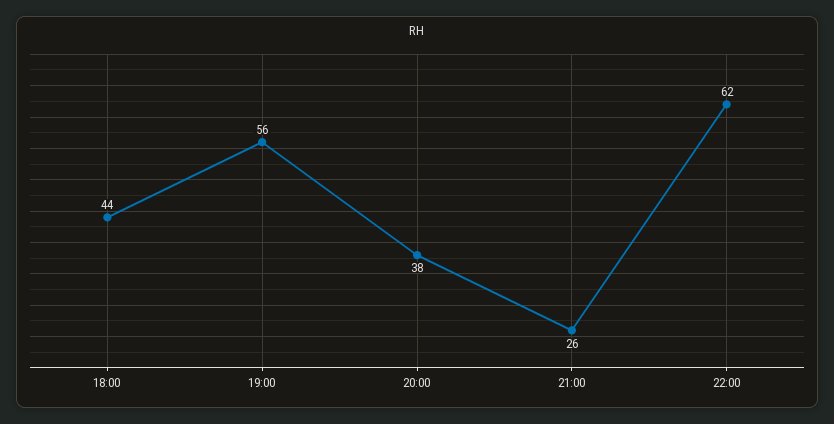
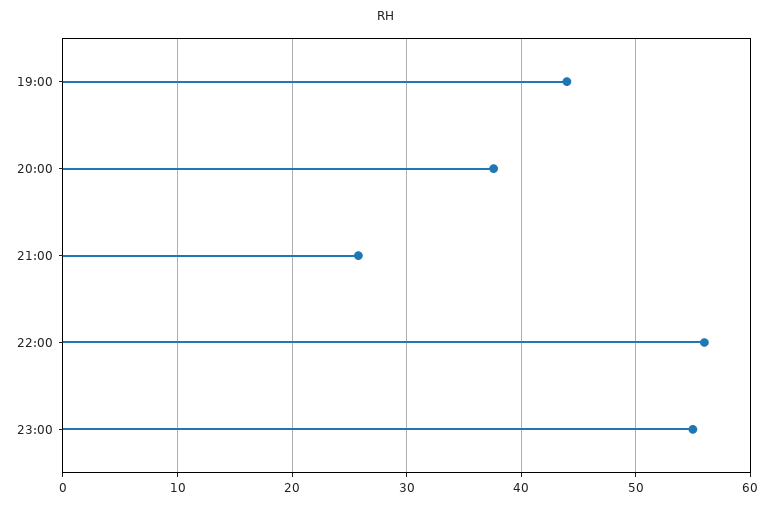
18:00: 44 -> none
19:00: 56 -> 44
22:00: 62 -> 56
23:00: none -> 55

